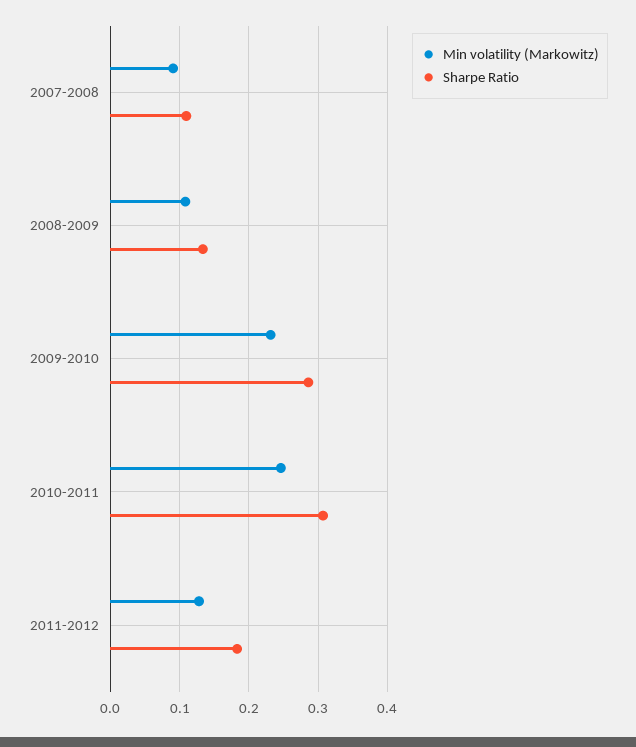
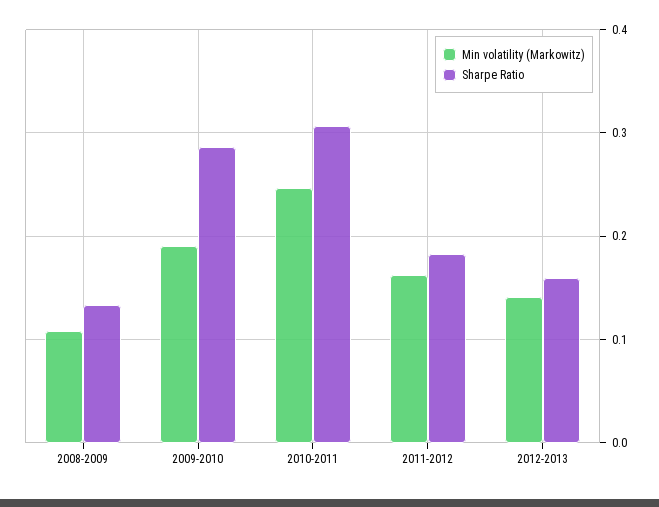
Min volatility (Markowitz), 2007-2008: 0.09 -> none
Sharpe Ratio, 2007-2008: 0.11 -> none
Min volatility (Markowitz), 2009-2010: 0.23 -> 0.19
Min volatility (Markowitz), 2011-2012: 0.13 -> 0.16
Min volatility (Markowitz), 2012-2013: none -> 0.14
Sharpe Ratio, 2012-2013: none -> 0.16

